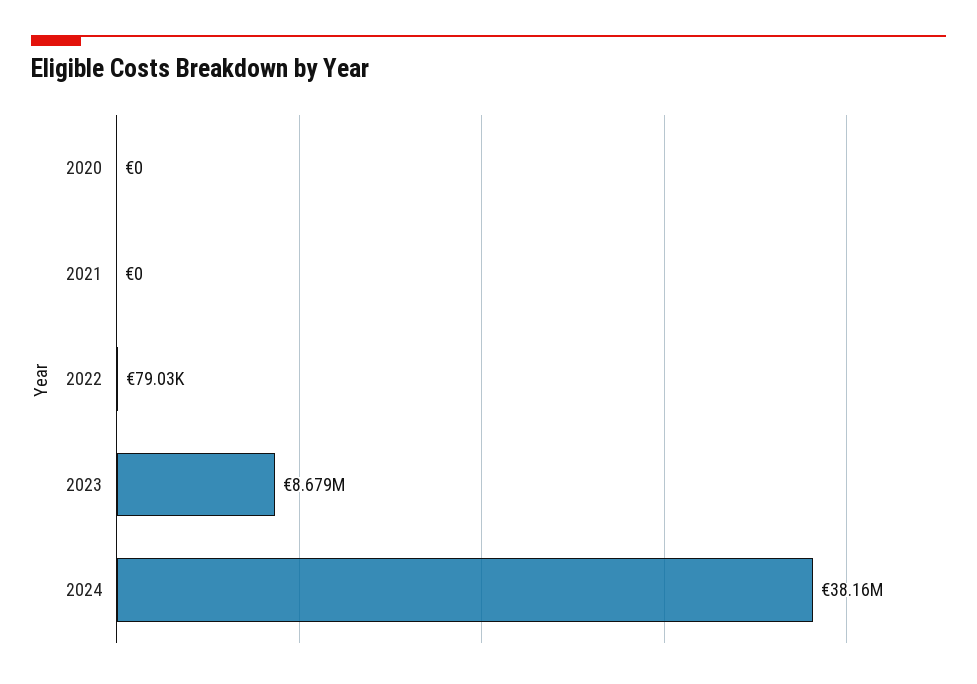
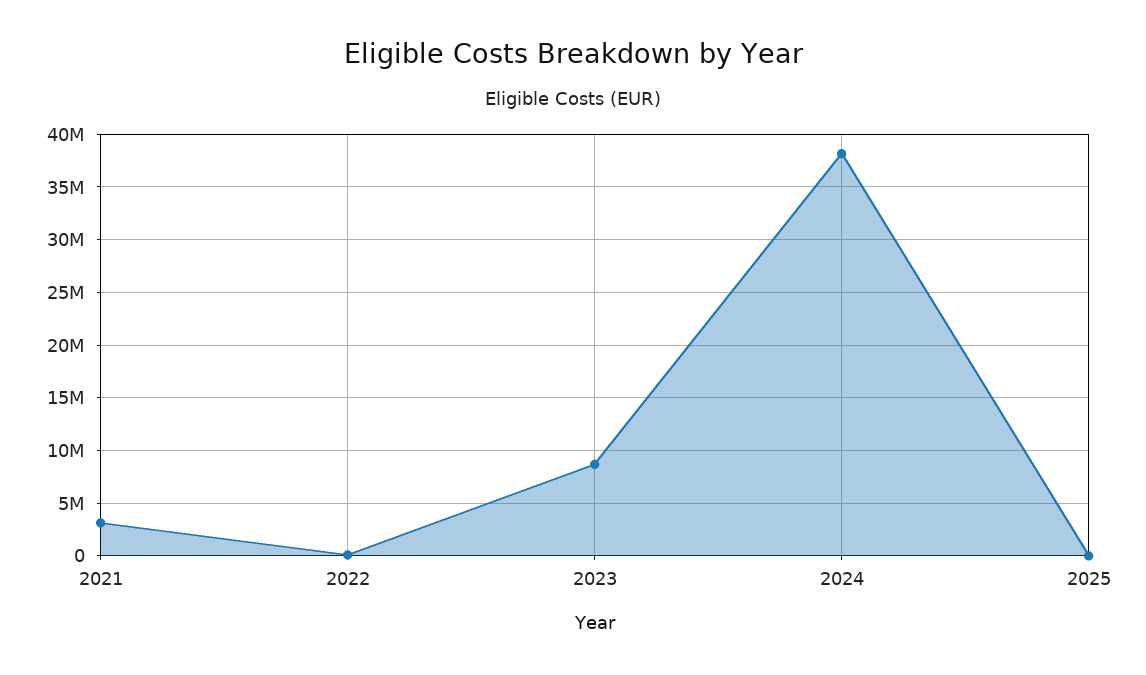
2020: 0 -> none
2021: 0 -> 3000000
2025: none -> 0

